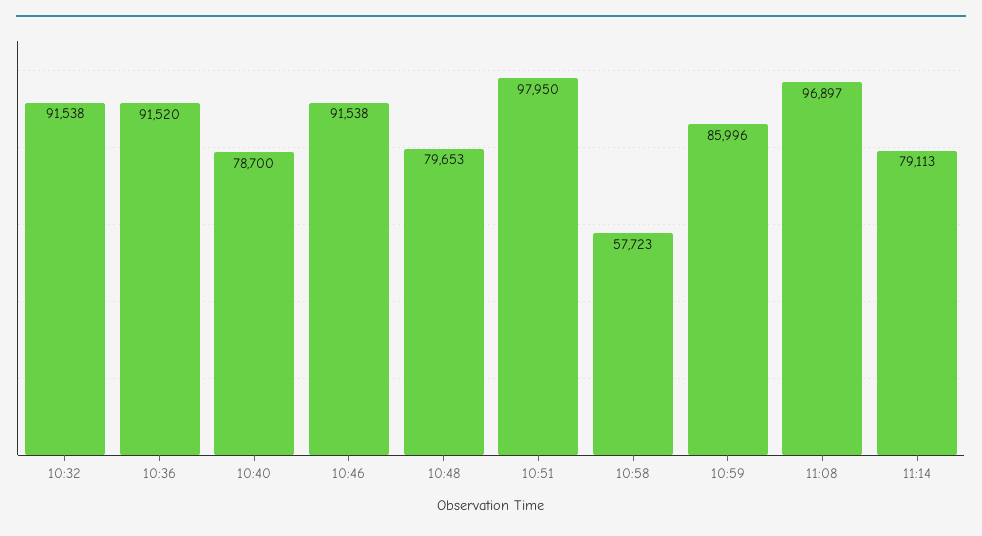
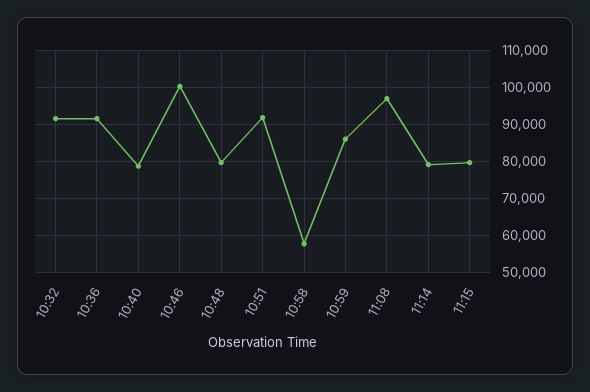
10:46: 91538 -> 100000
10:51: 97950 -> 92000
11:15: none -> 80000

